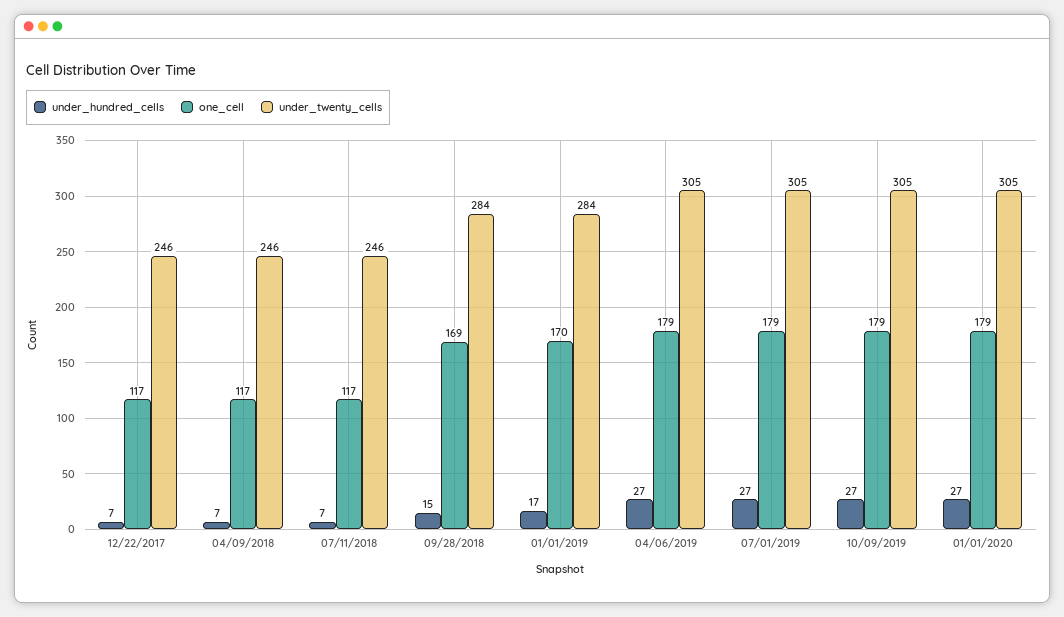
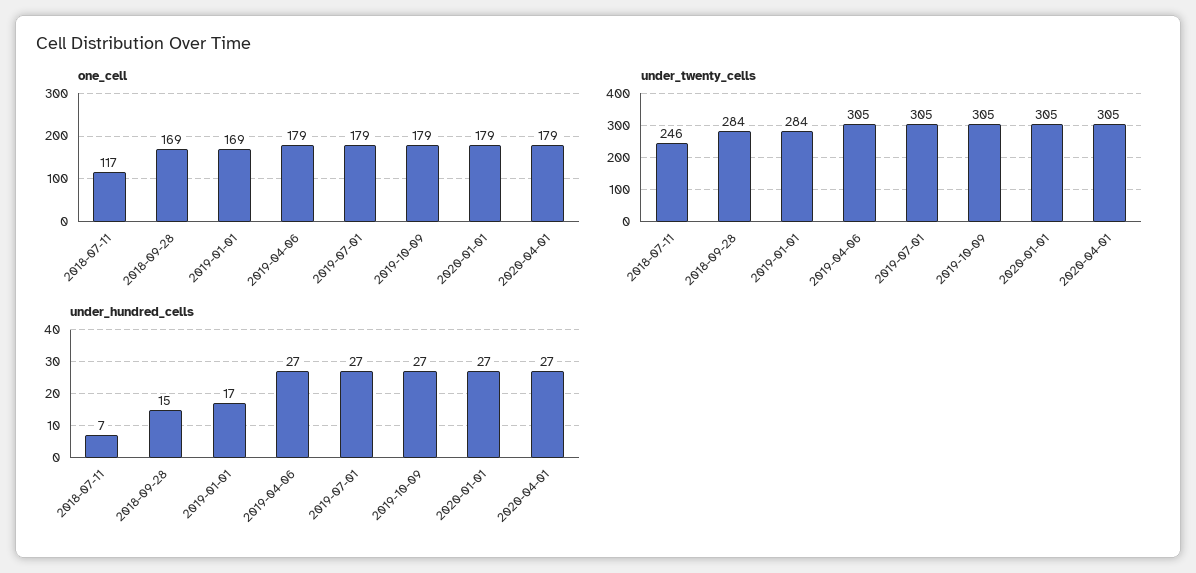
under_hundred_cells, 12/22/2017: 7 -> none
one_cell, 12/22/2017: 117 -> none
under_twenty_cells, 12/22/2017: 246 -> none
under_hundred_cells, 04/09/2018: 7 -> none
one_cell, 04/09/2018: 117 -> none
under_twenty_cells, 04/09/2018: 246 -> none
one_cell, 01/01/2019: 170 -> 169
one_cell, 2020-04-01: none -> 179
under_twenty_cells, 2020-04-01: none -> 305
under_hundred_cells, 2020-04-01: none -> 27

